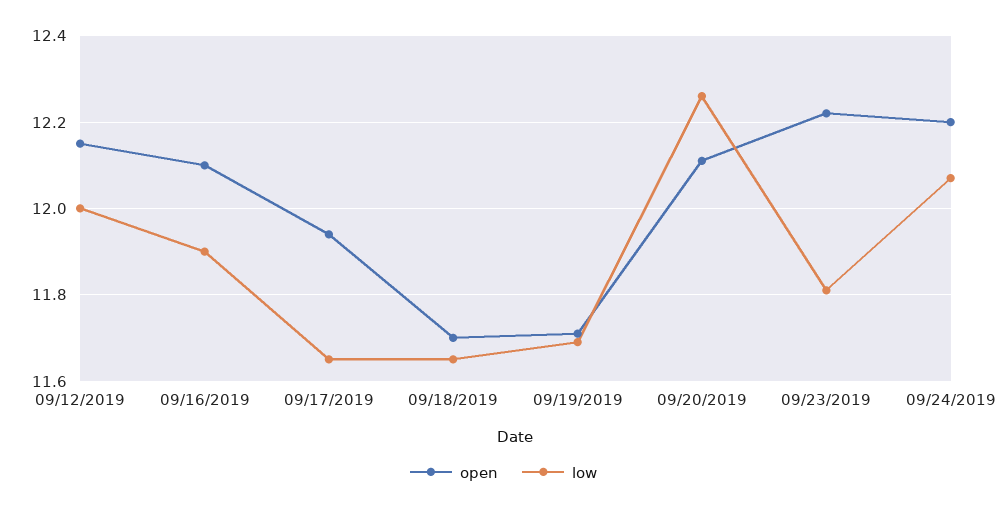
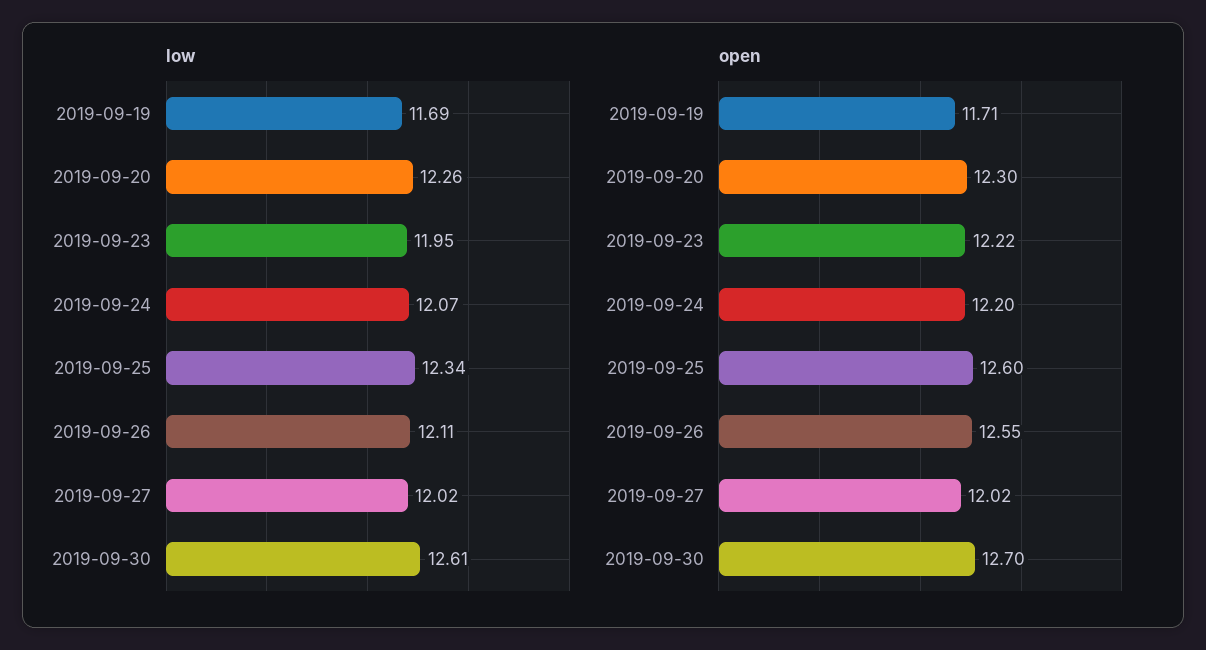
open, 09/12/2019: 12.15 -> none
low, 09/12/2019: 12 -> none
open, 09/16/2019: 12.1 -> none
low, 09/16/2019: 11.9 -> none
open, 09/17/2019: 11.95 -> none
low, 09/17/2019: 11.65 -> none
open, 09/18/2019: 11.7 -> none
low, 09/18/2019: 11.65 -> none
open, 09/20/2019: 12.1 -> 12.3
low, 09/23/2019: 11.8 -> 11.95
low, 2019-09-25: none -> 12.34
low, 2019-09-26: none -> 12.11
low, 2019-09-27: none -> 12.02
low, 2019-09-30: none -> 12.61
open, 2019-09-25: none -> 12.6
open, 2019-09-26: none -> 12.55
open, 2019-09-27: none -> 12.02
open, 2019-09-30: none -> 12.7

